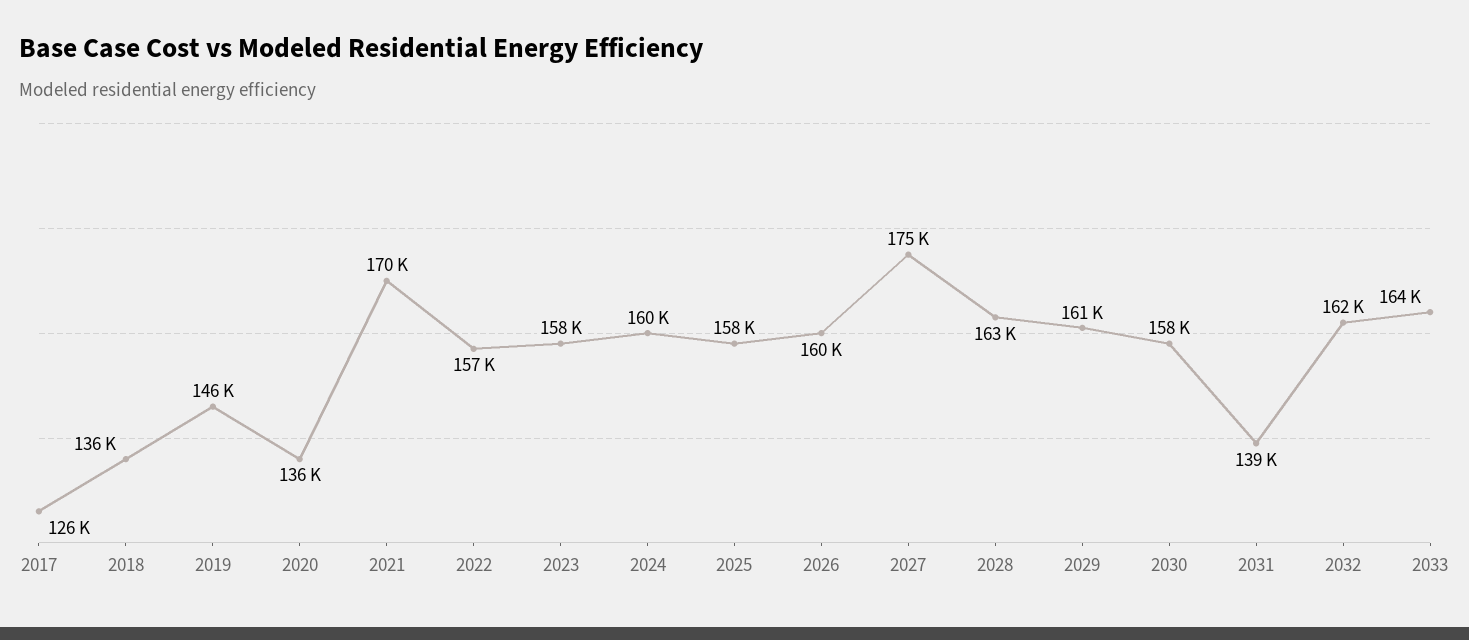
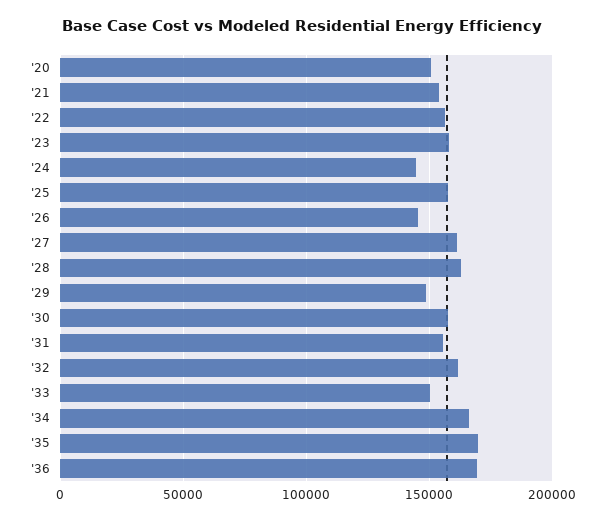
2017: 126000 -> none
2018: 136000 -> none
2019: 146000 -> none
2020: 136000 -> 150000
2021: 170000 -> 155000
2024: 160000 -> 145000
2026: 160000 -> 145000
2027: 175000 -> 160000
2029: 161000 -> 150000
2031: 139000 -> 155000
2033: 164000 -> 150000
'34: none -> 165000
'35: none -> 170000
'36: none -> 170000

